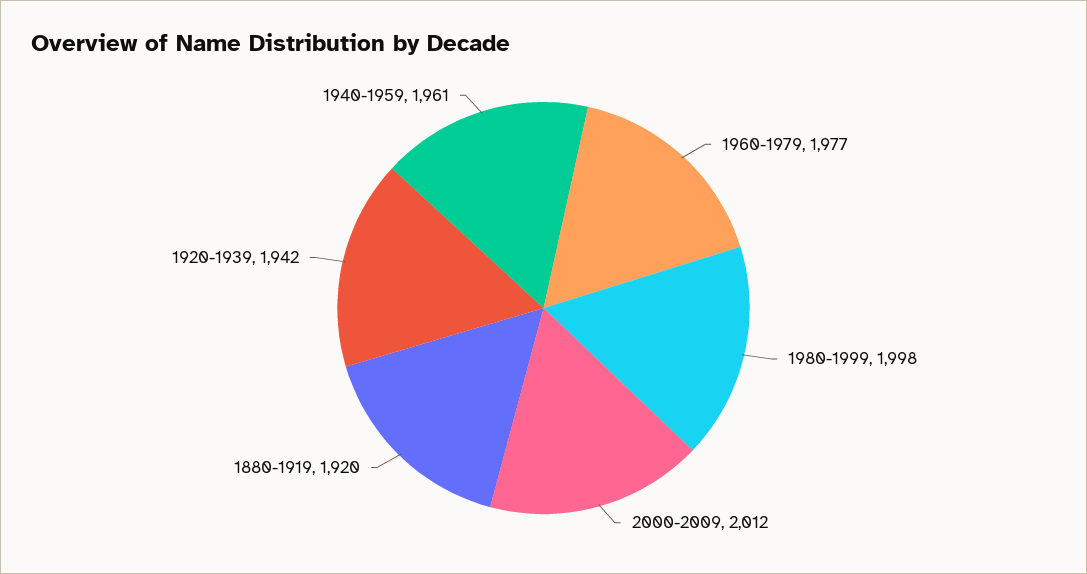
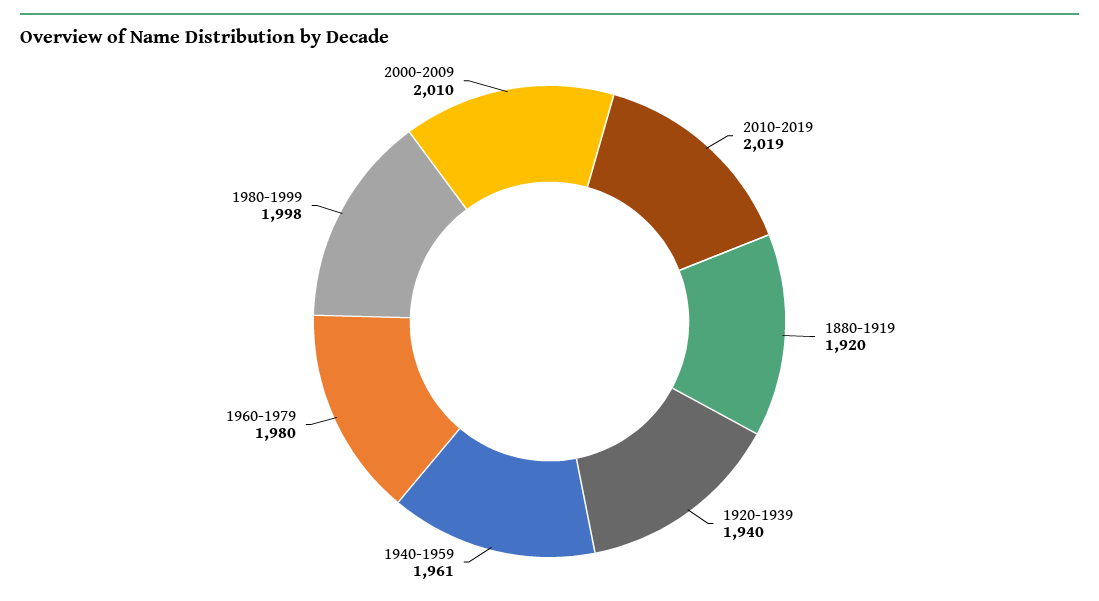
1960-1979: 1977 -> 1980
2000-2009: 2012 -> 2010
1920-1939: 1942 -> 1940
2010-2019: none -> 2019

